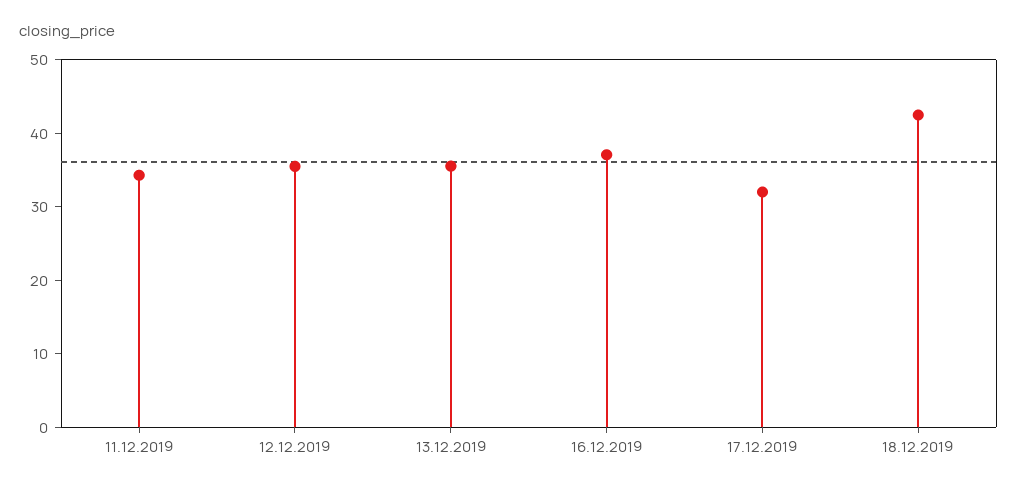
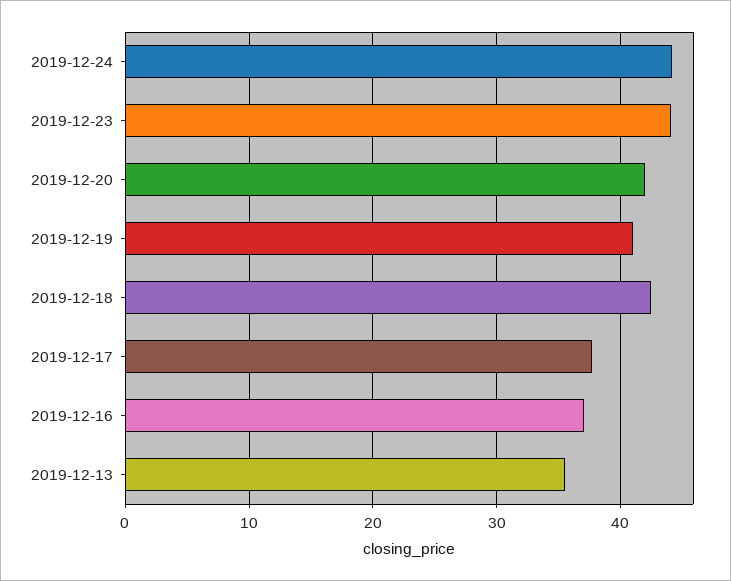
11.12.2019: 34 -> none
12.12.2019: 36 -> none
17.12.2019: 32 -> 38
2019-12-24: none -> 44
2019-12-23: none -> 44
2019-12-20: none -> 42
2019-12-19: none -> 41

